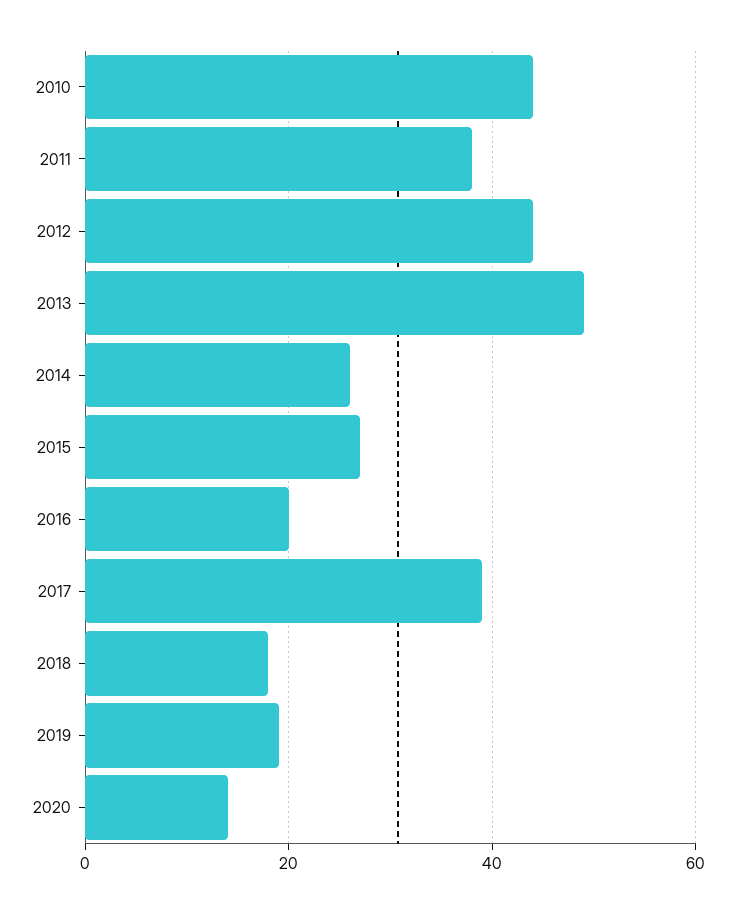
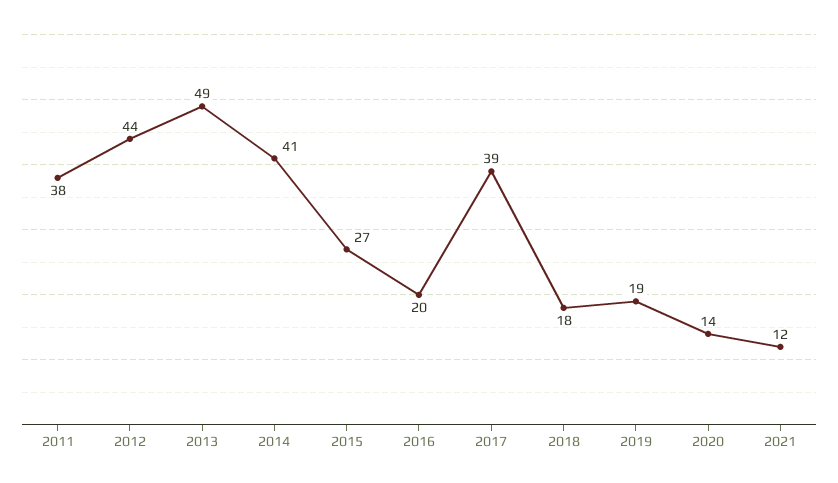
2010: 45 -> none
2014: 25 -> 41
2021: none -> 12

